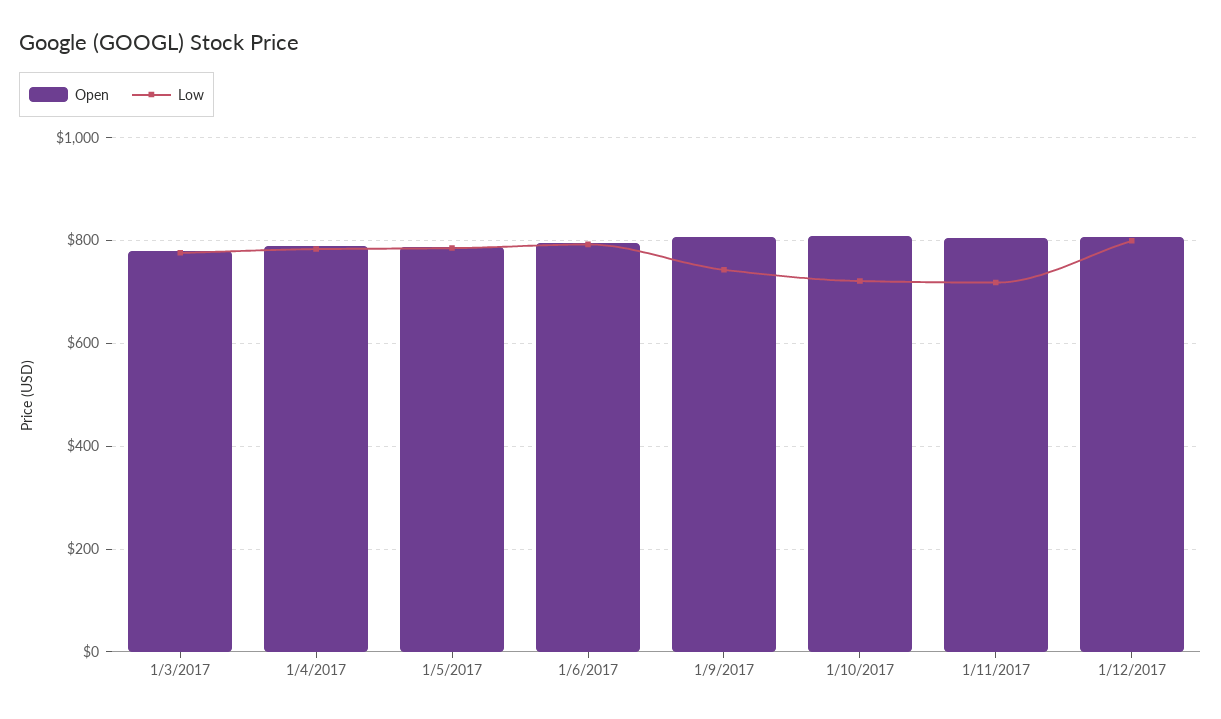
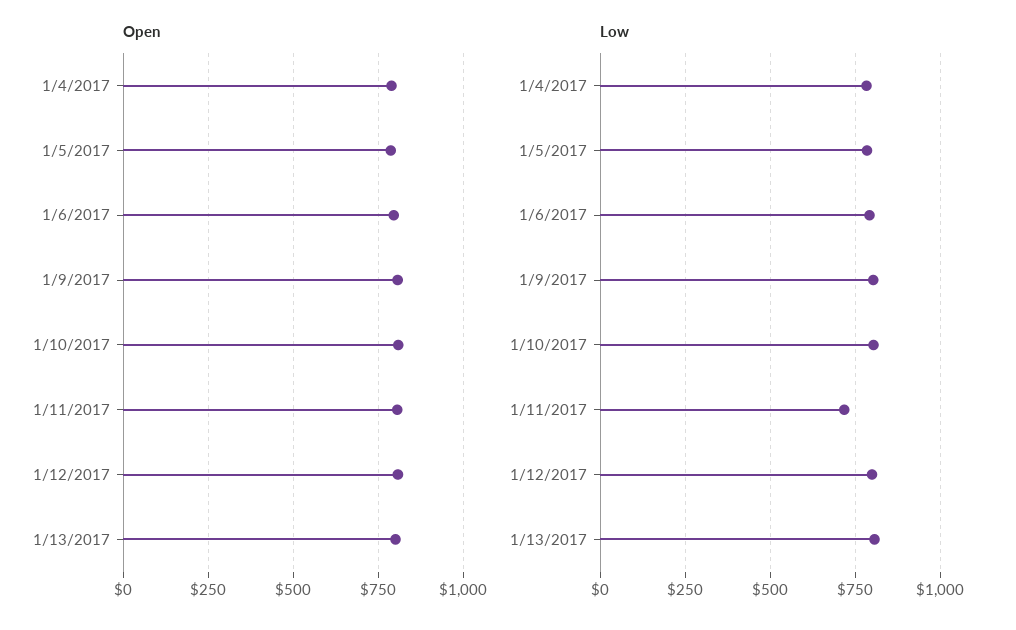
Open, 1/3/2017: 780 -> none
Low, 1/3/2017: 780 -> none
Low, 1/9/2017: 740 -> 800
Low, 1/10/2017: 720 -> 800
Open, 1/13/2017: none -> 800
Low, 1/13/2017: none -> 800

